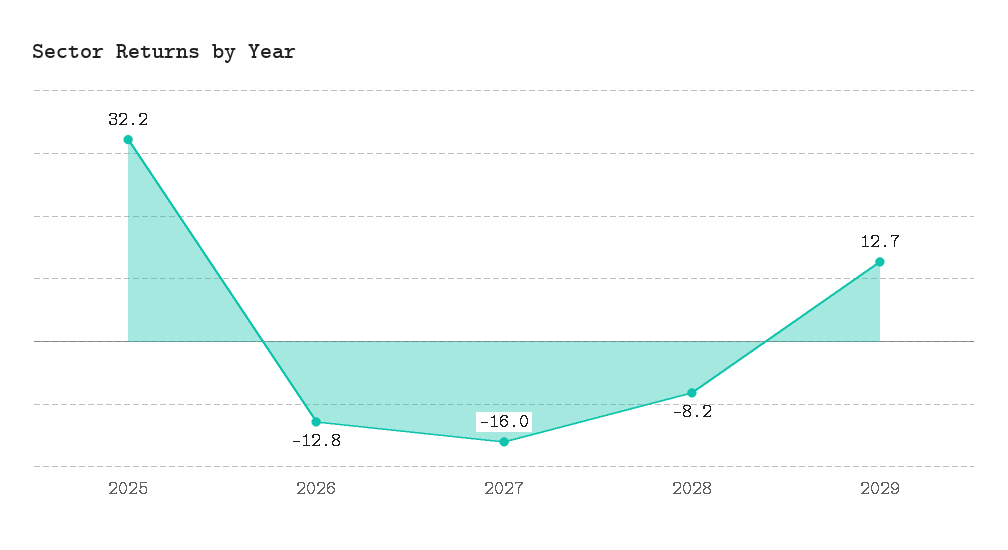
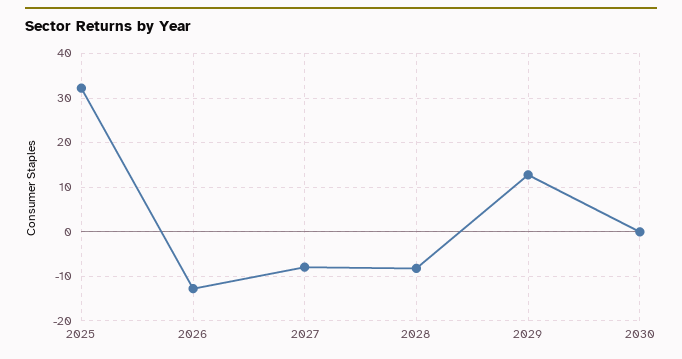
2027: -16 -> -8
2030: none -> 0

